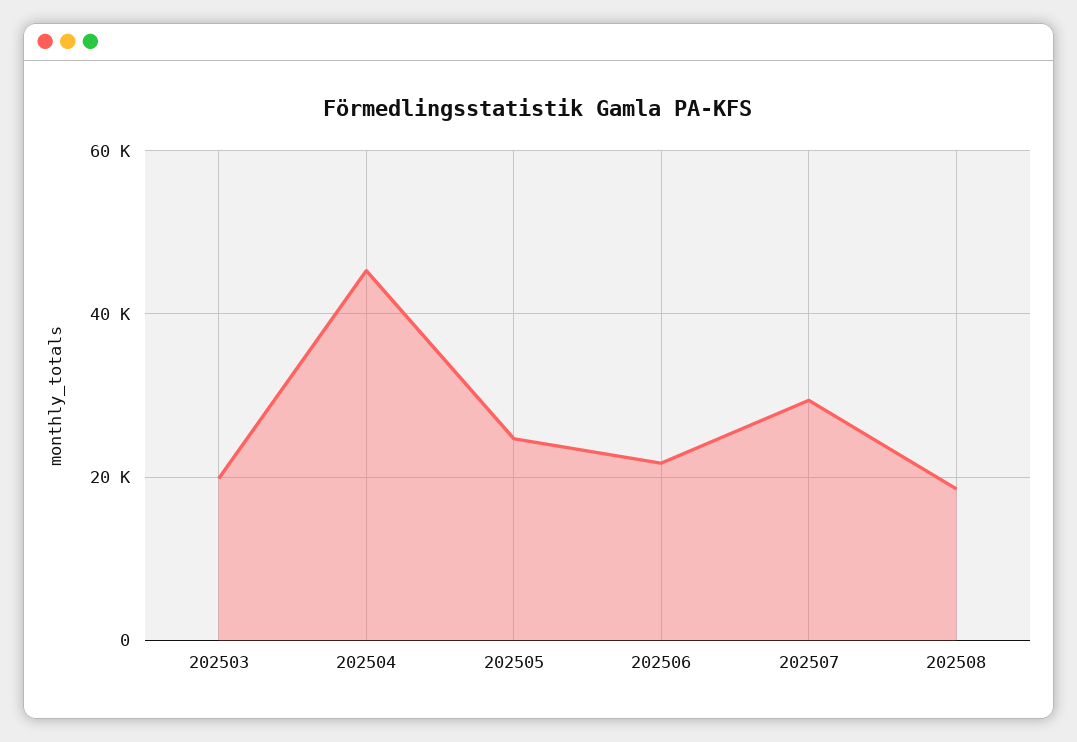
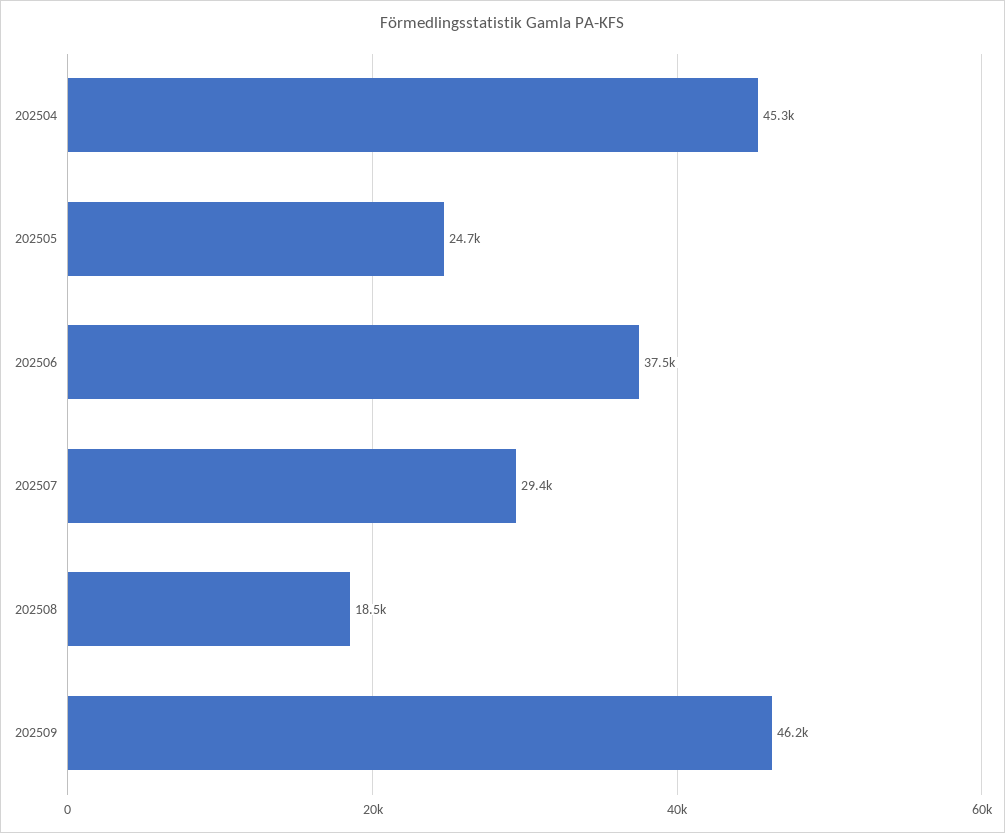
202503: 20000 -> none
202506: 22000 -> 37500
202509: none -> 46200

